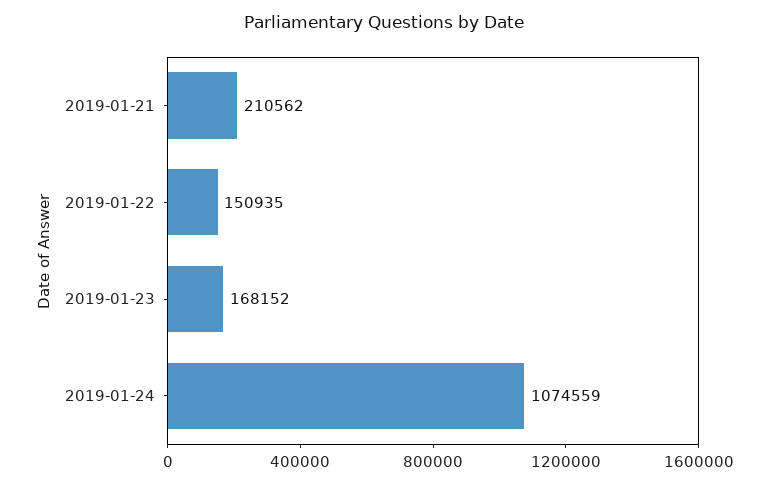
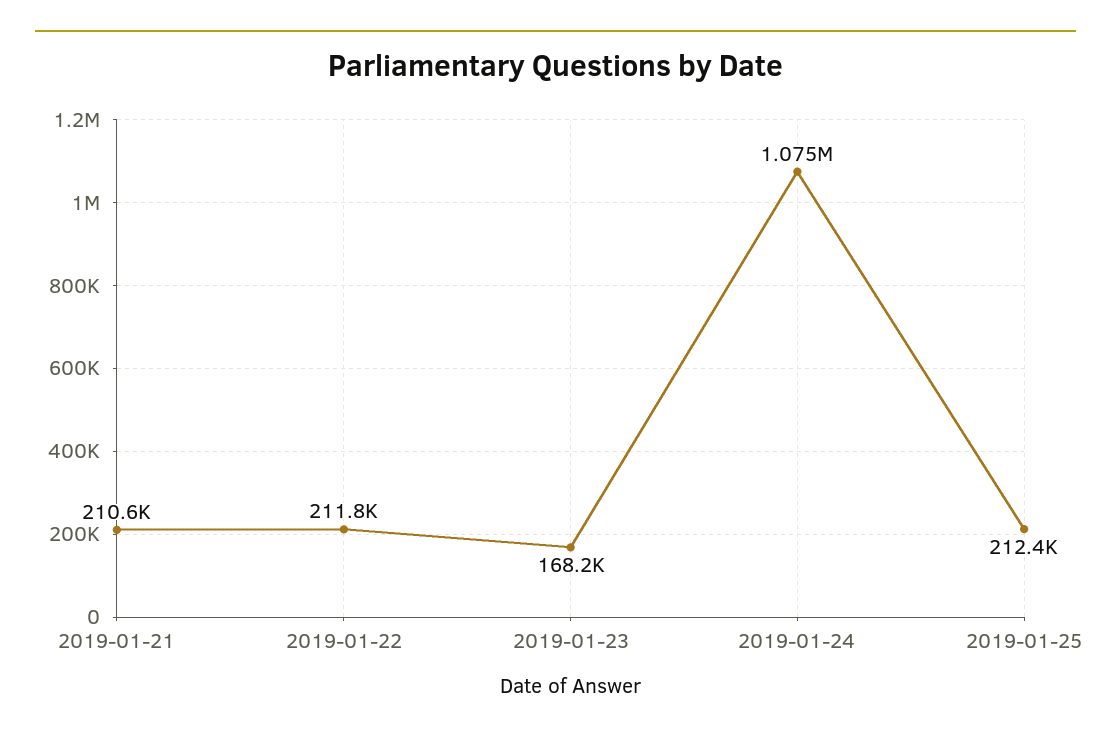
2019-01-22: 150935 -> 211800
2019-01-25: none -> 212400

